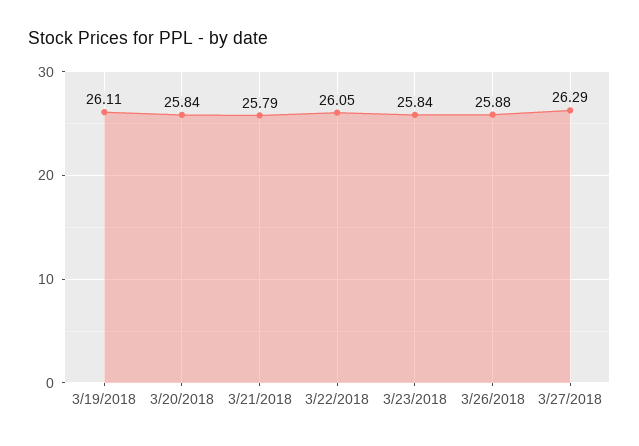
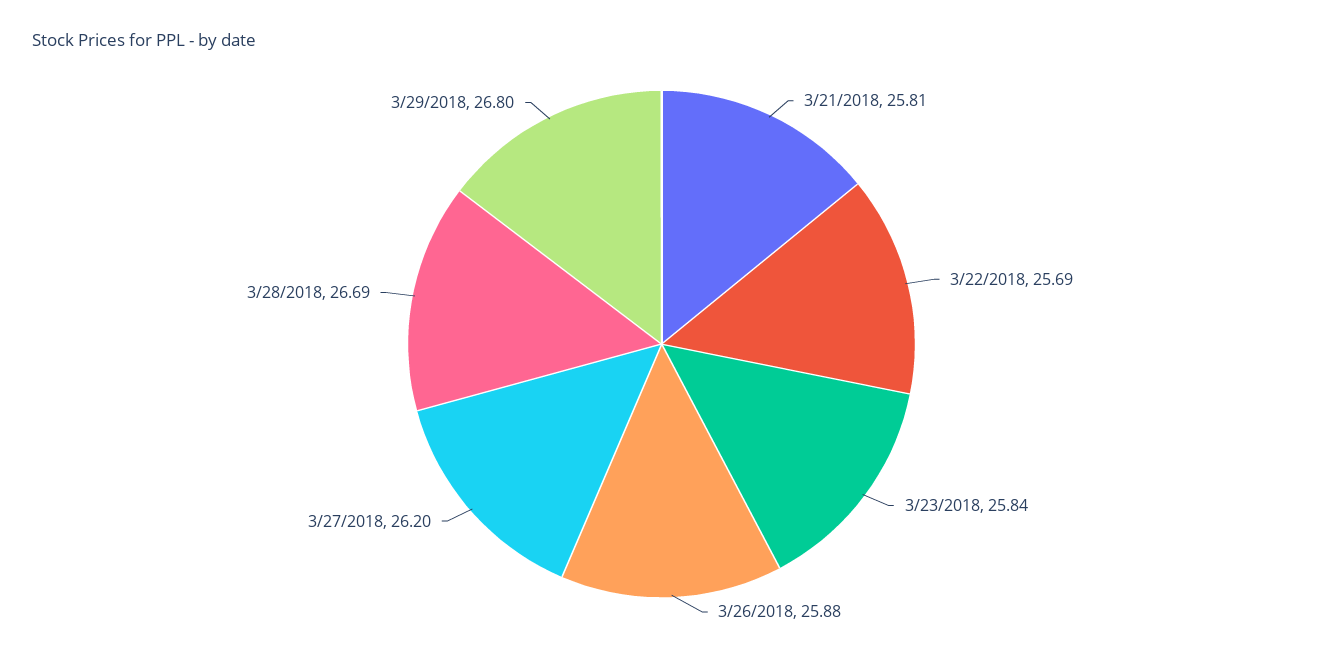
3/19/2018: 26.11 -> none
3/20/2018: 25.84 -> none
3/21/2018: 25.79 -> 25.81
3/22/2018: 26.05 -> 25.69
3/27/2018: 26.29 -> 26.2
3/28/2018: none -> 26.69
3/29/2018: none -> 26.8

